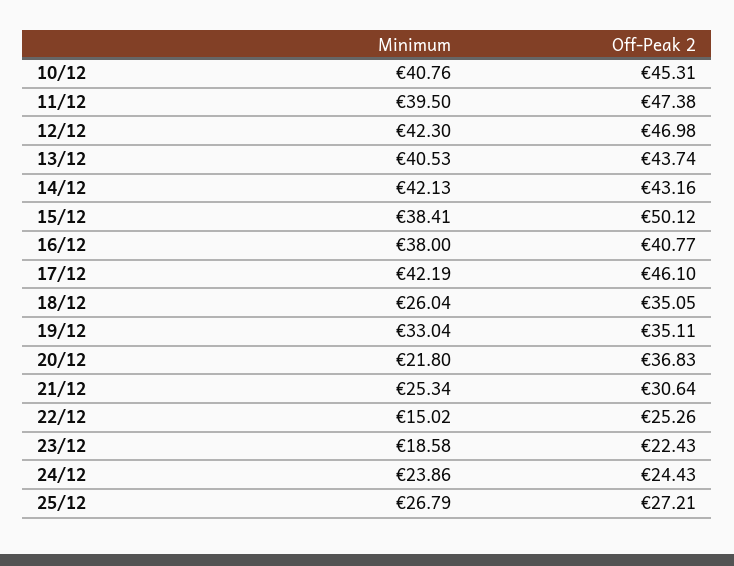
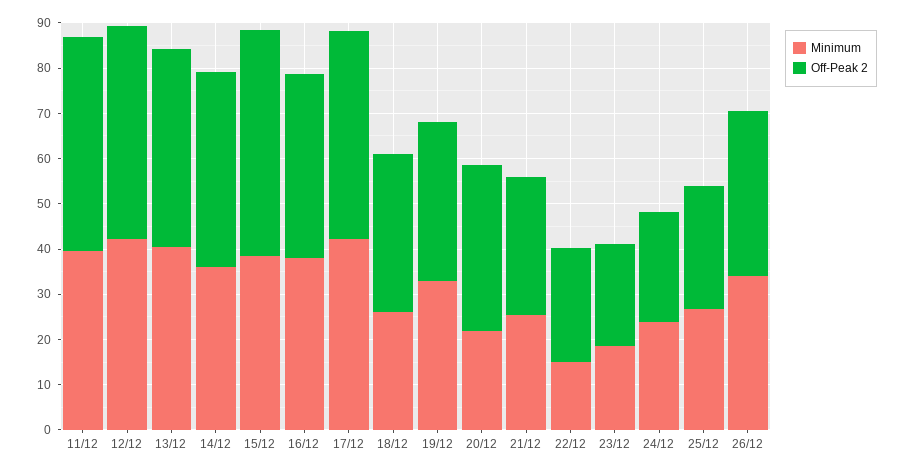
Minimum, 10/12: 40.76 -> none
Off-Peak 2, 10/12: 45.31 -> none
Minimum, 14/12: 42.13 -> 36
Minimum, 26/12: none -> 34
Off-Peak 2, 26/12: none -> 36

